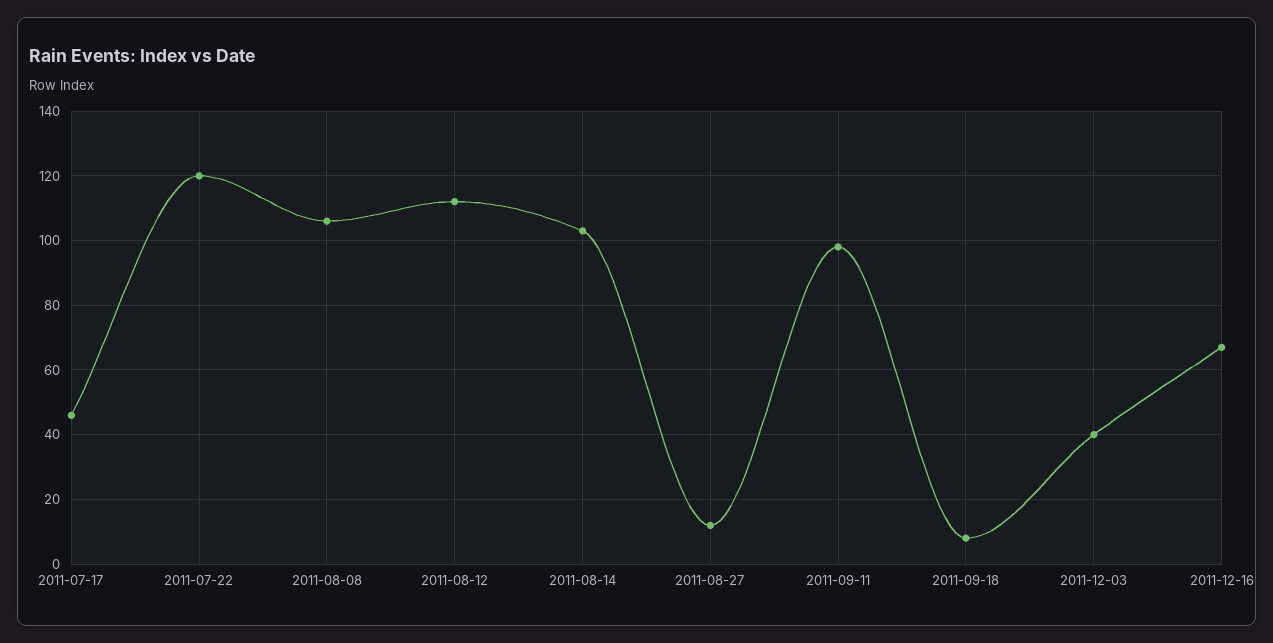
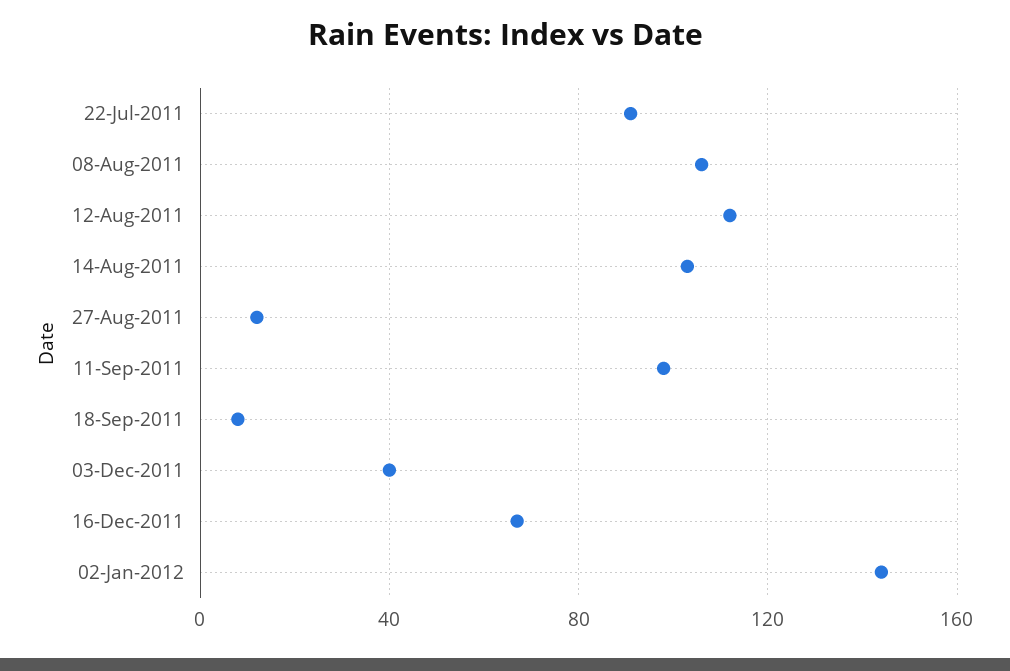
2011-07-17: 45 -> none
2011-07-22: 120 -> 90
02-Jan-2012: none -> 145

